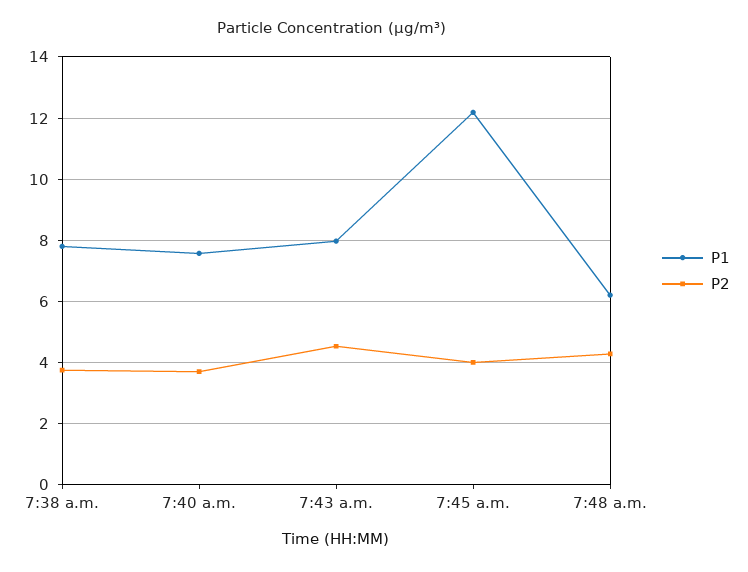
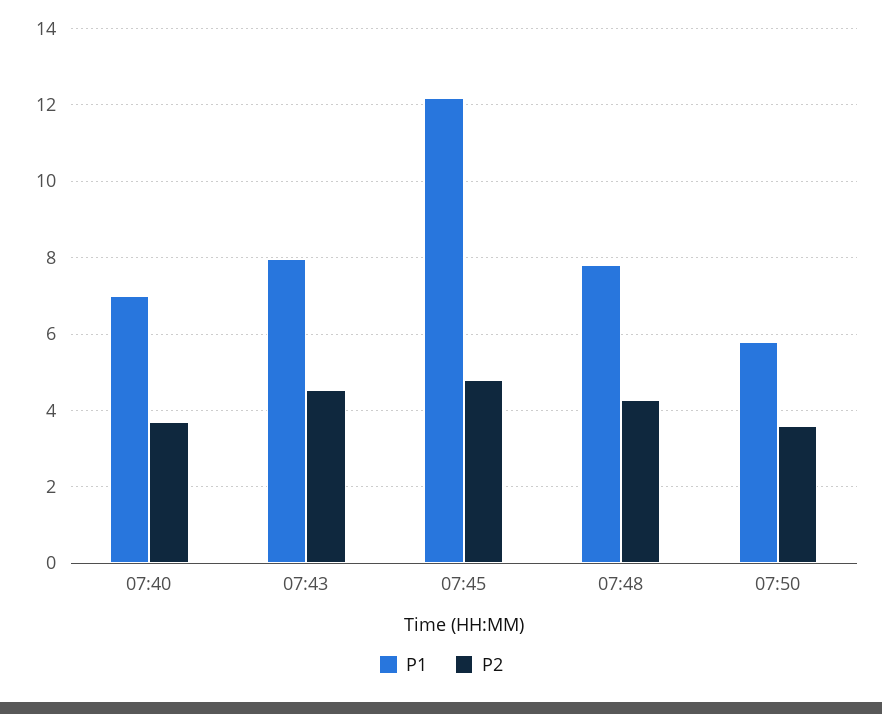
P1, 7:38 a.m.: 7.8 -> none
P2, 7:38 a.m.: 3.8 -> none
P1, 7:40 a.m.: 7.6 -> 7
P2, 7:45 a.m.: 4 -> 4.8
P1, 7:48 a.m.: 6.2 -> 7.8
P1, 07:50: none -> 5.8
P2, 07:50: none -> 3.6

